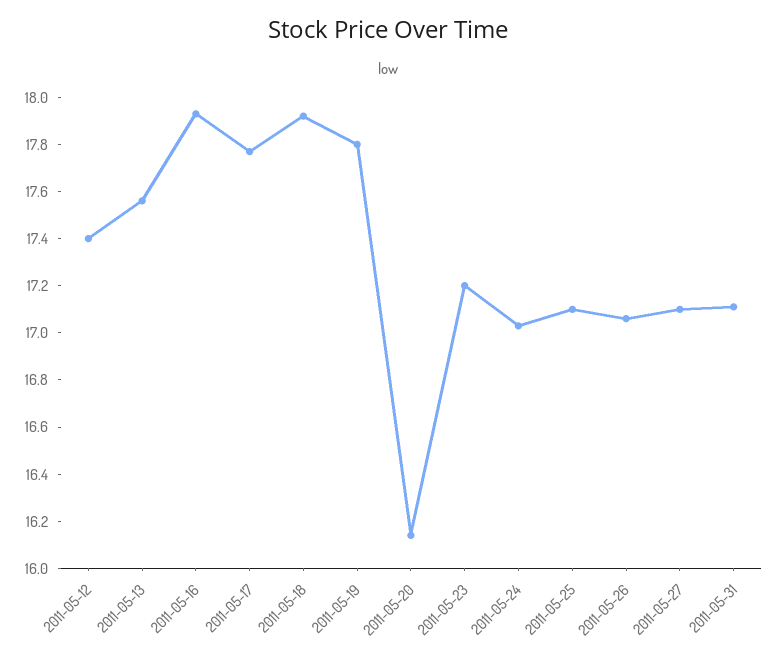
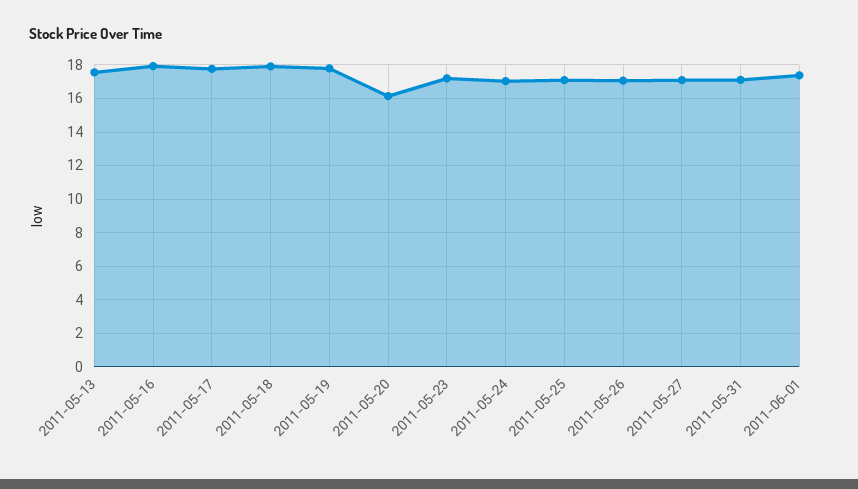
2011-05-12: 17.4 -> none
2011-06-01: none -> 17.5

